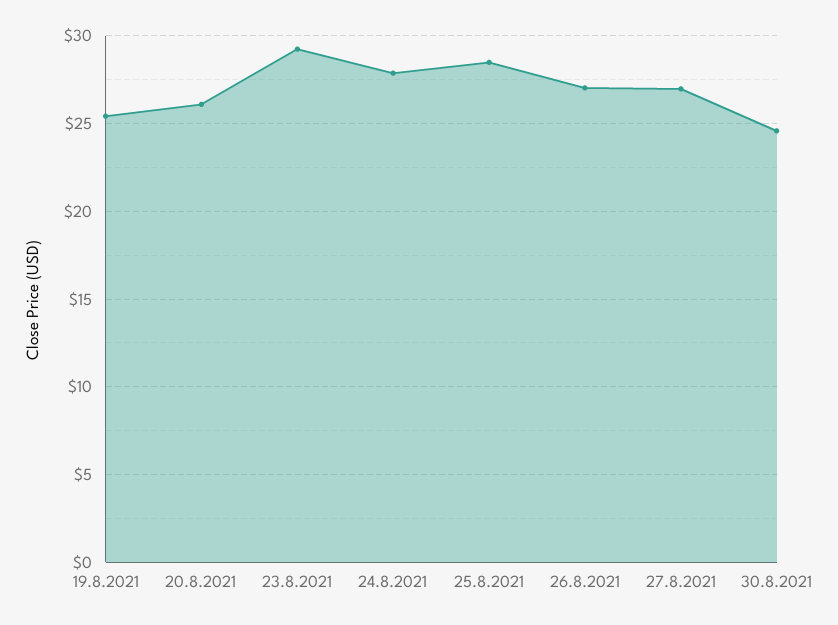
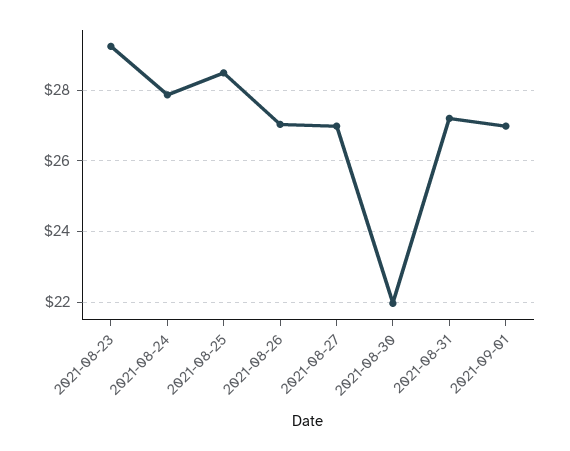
19.8.2021: 25.5 -> none
20.8.2021: 26 -> none
30.8.2021: 24.5 -> 22
2021-08-31: none -> 27.2
2021-09-01: none -> 27

